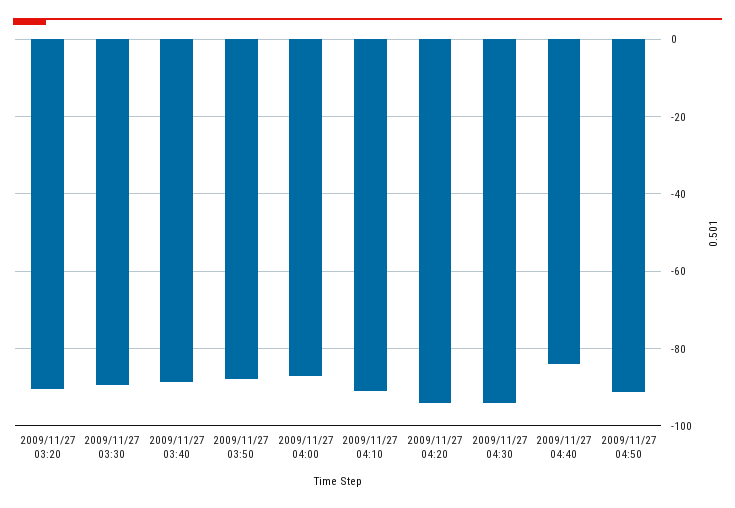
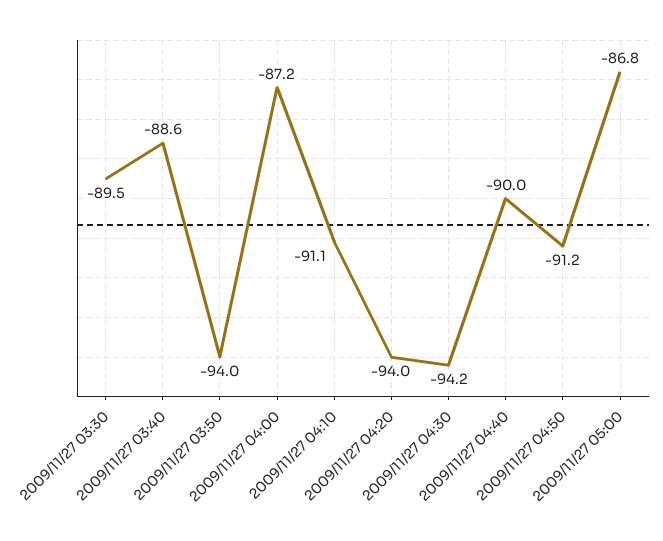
2009/11/27 03:20: -90 -> none
2009/11/27 03:50: -88 -> -94
2009/11/27 04:40: -84 -> -90
2009/11/27 05:00: none -> -86.8

